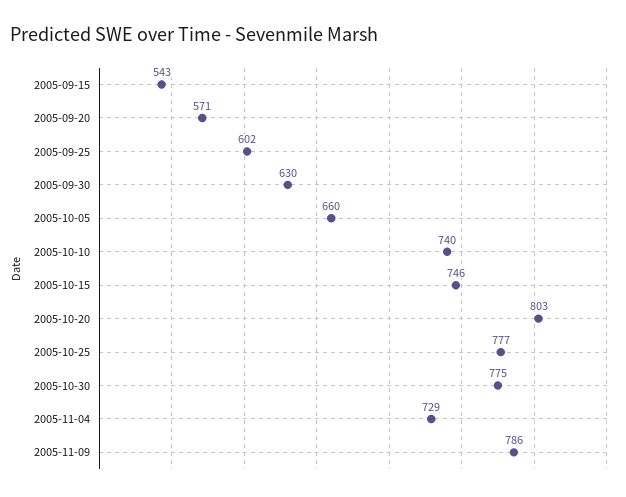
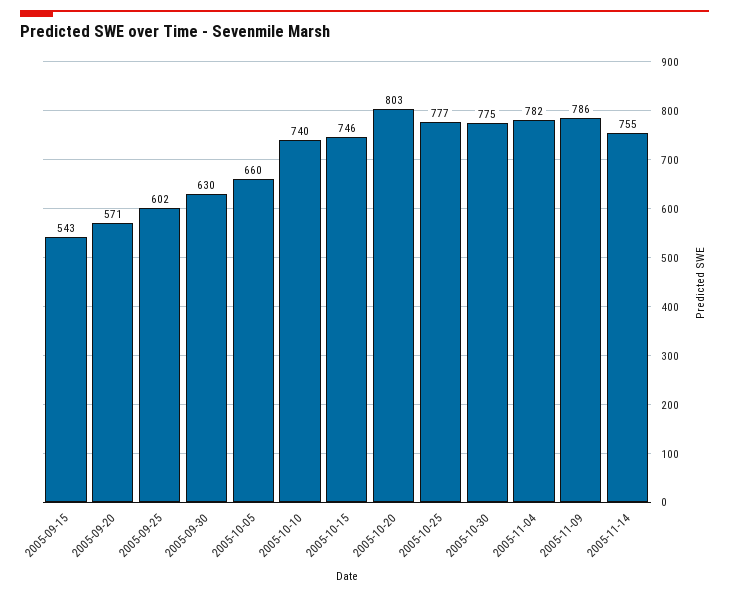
2005-11-04: 729 -> 782
2005-11-14: none -> 755

